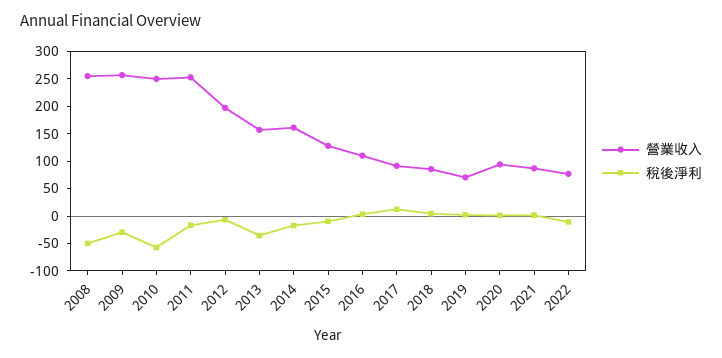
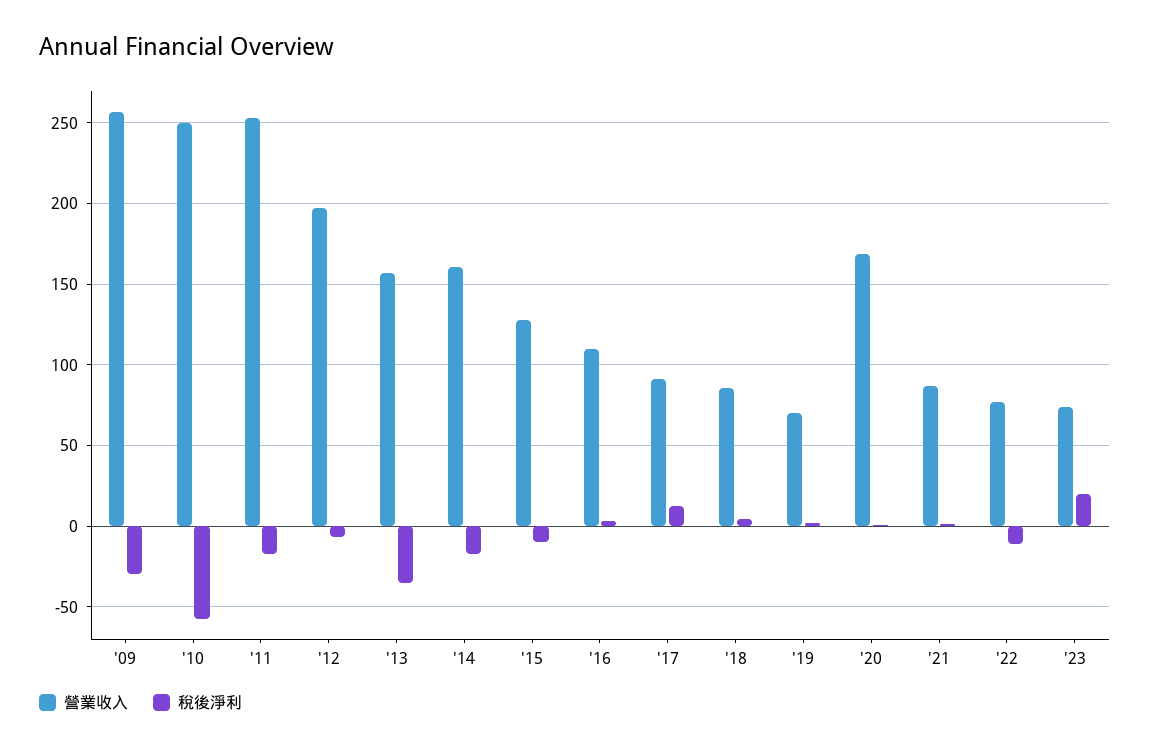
營業收入, 2008: 250 -> none
稅後淨利, 2008: -50 -> none
營業收入, 2020: 100 -> 170
營業收入, '23: none -> 75
稅後淨利, '23: none -> 20

